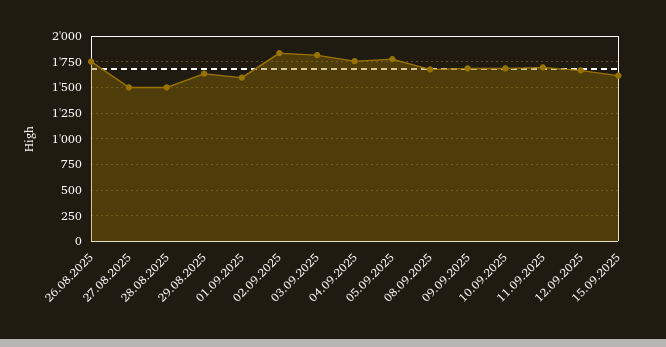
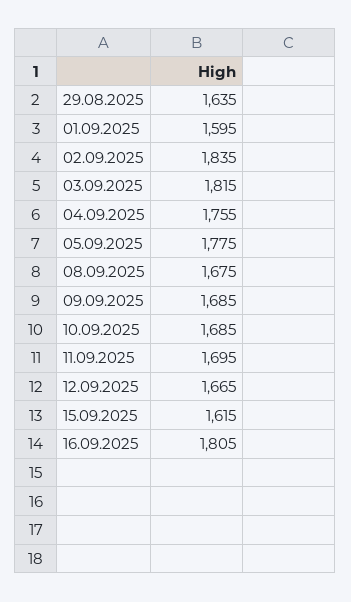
26.08.2025: 1750 -> none
27.08.2025: 1500 -> none
28.08.2025: 1500 -> none
16.09.2025: none -> 1805

